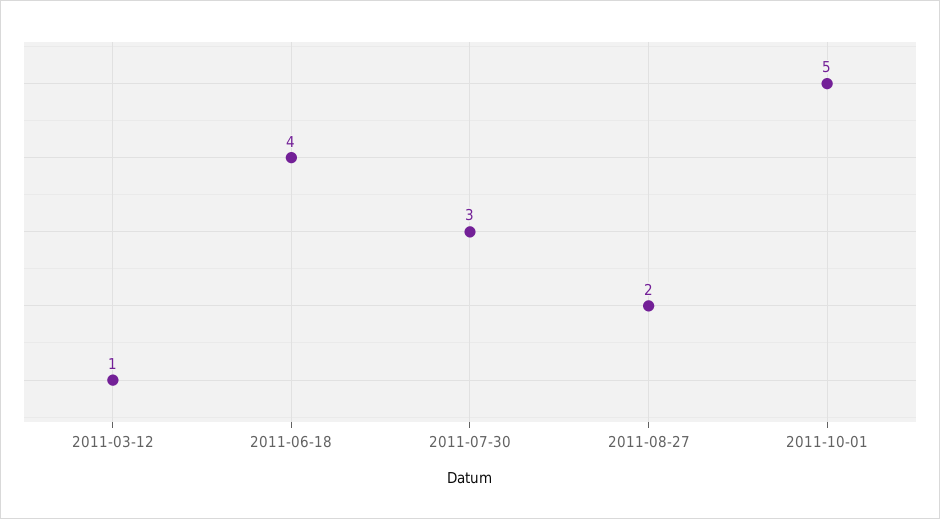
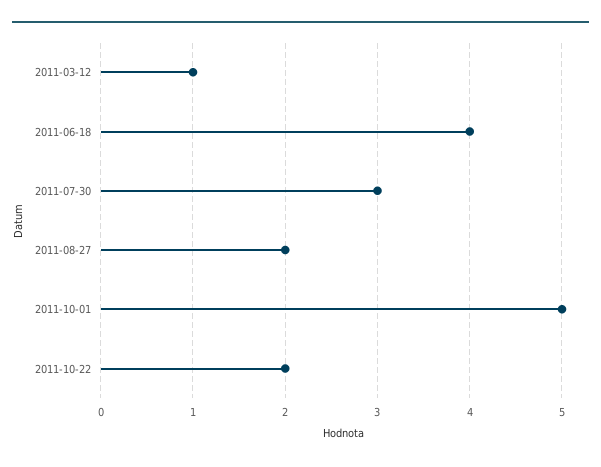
2011-10-22: none -> 2

